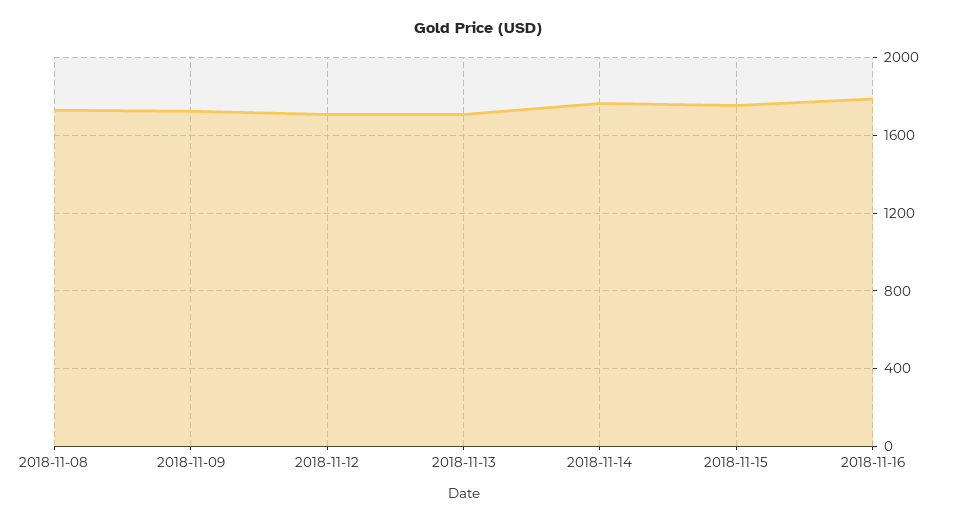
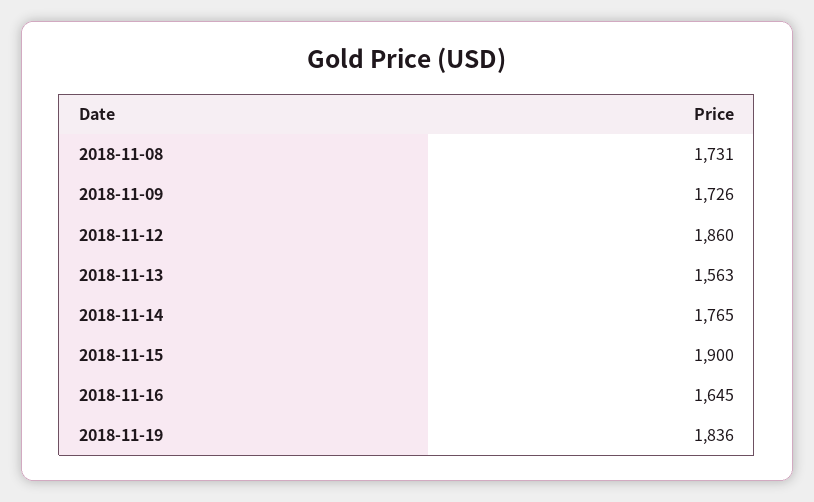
2018-11-12: 1700 -> 1860
2018-11-13: 1700 -> 1563
2018-11-15: 1750 -> 1900
2018-11-16: 1800 -> 1645
2018-11-19: none -> 1836

